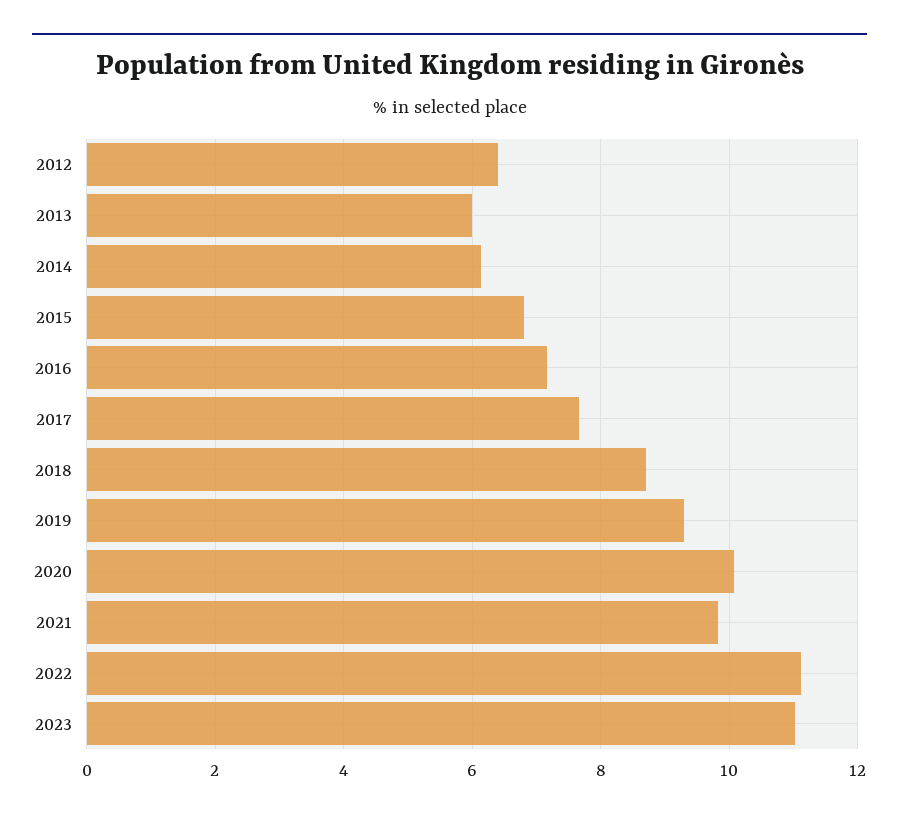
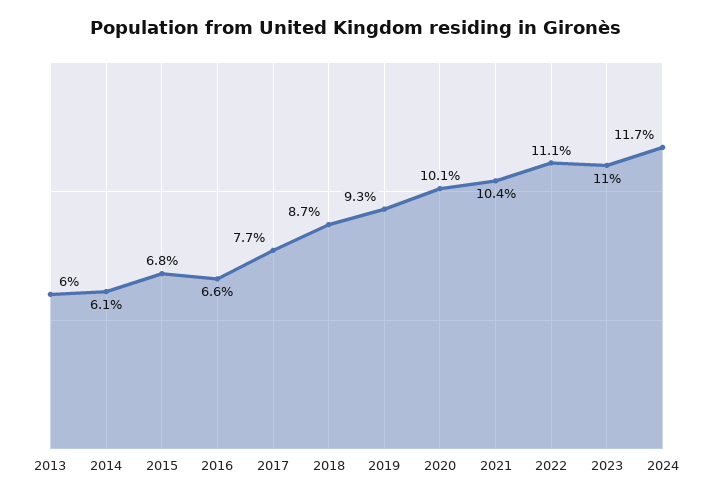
2012: 6.4 -> none
2016: 7.2 -> 6.6
2021: 9.8 -> 10.4
2024: none -> 11.7

